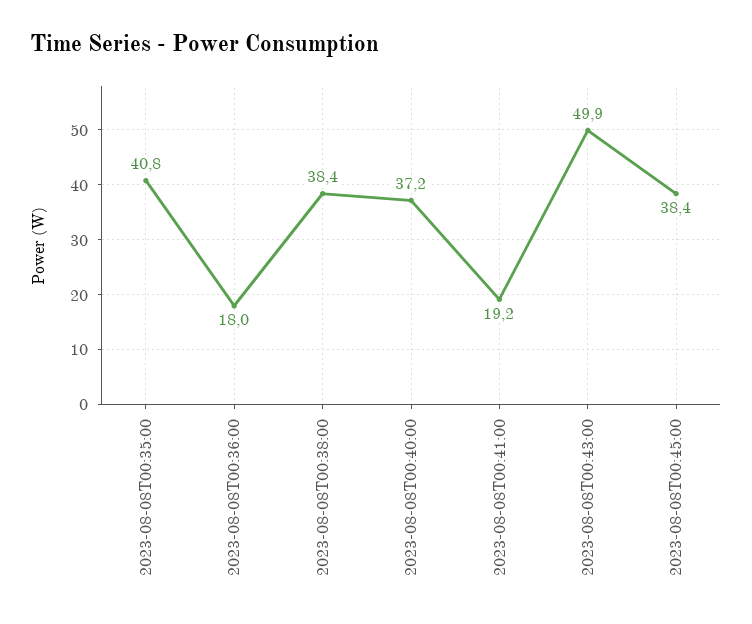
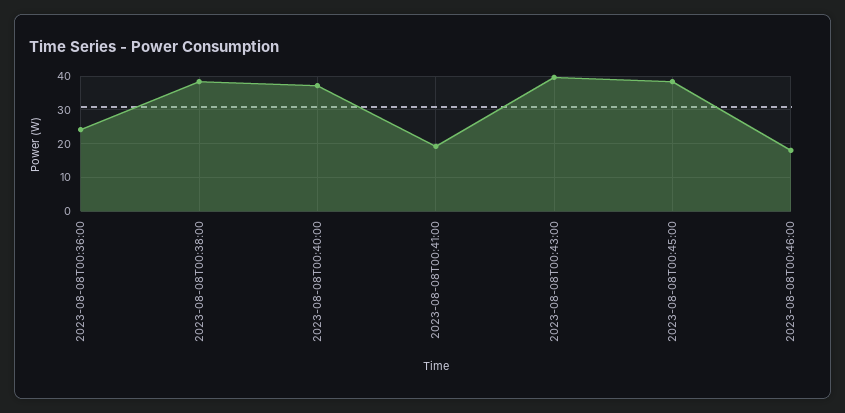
2023-08-08T00:35:00: 40.8 -> none
2023-08-08T00:36:00: 18 -> 24
2023-08-08T00:43:00: 49.9 -> 40
2023-08-08T00:46:00: none -> 18

